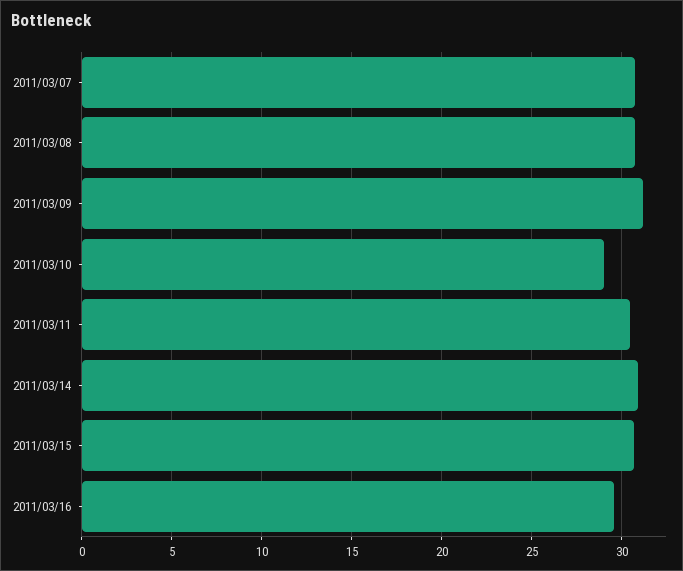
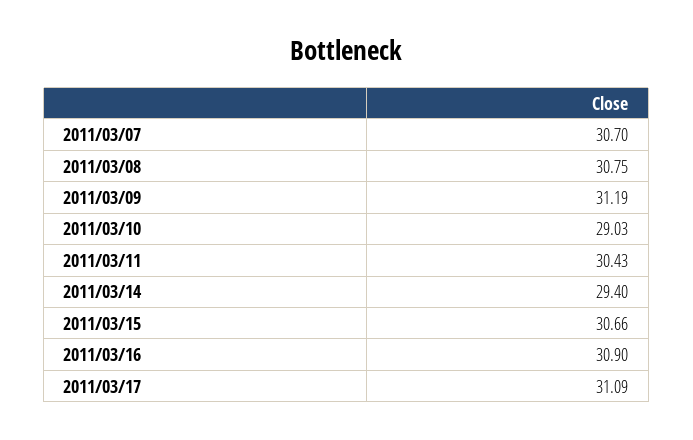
2011/03/14: 31 -> 29.4
2011/03/16: 29.5 -> 30.9
2011/03/17: none -> 31.09

